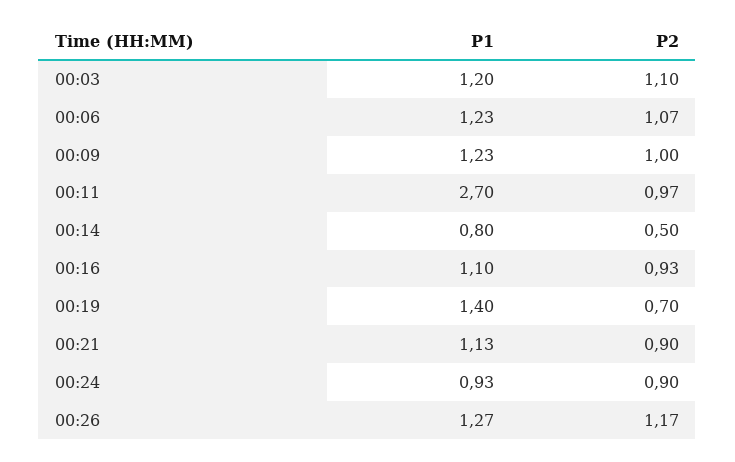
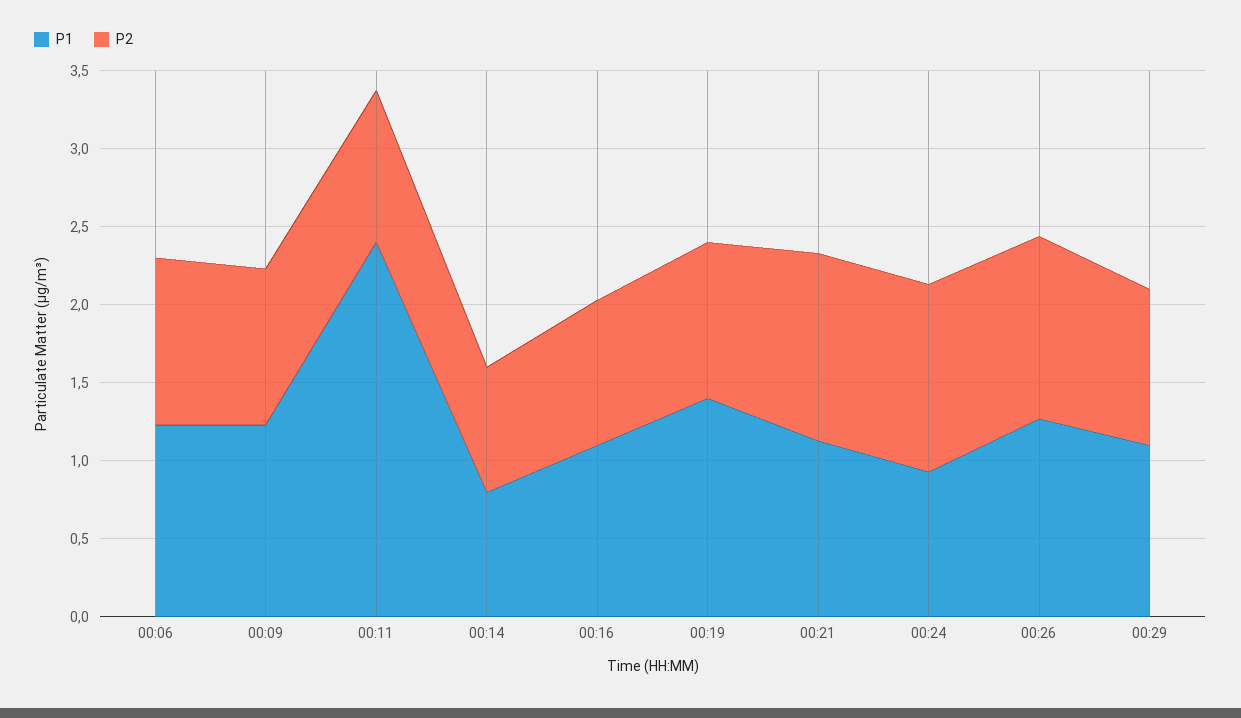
P1, 00:03: 1.2 -> none
P2, 00:03: 1.1 -> none
P1, 00:11: 2.7 -> 2.4
P2, 00:14: 0.5 -> 0.8
P2, 00:19: 0.7 -> 1
P2, 00:21: 0.9 -> 1.2
P2, 00:24: 0.9 -> 1.2
P1, 00:29: none -> 1.1
P2, 00:29: none -> 1

